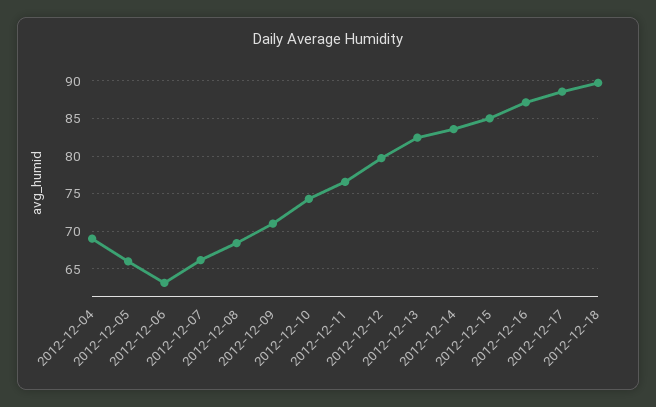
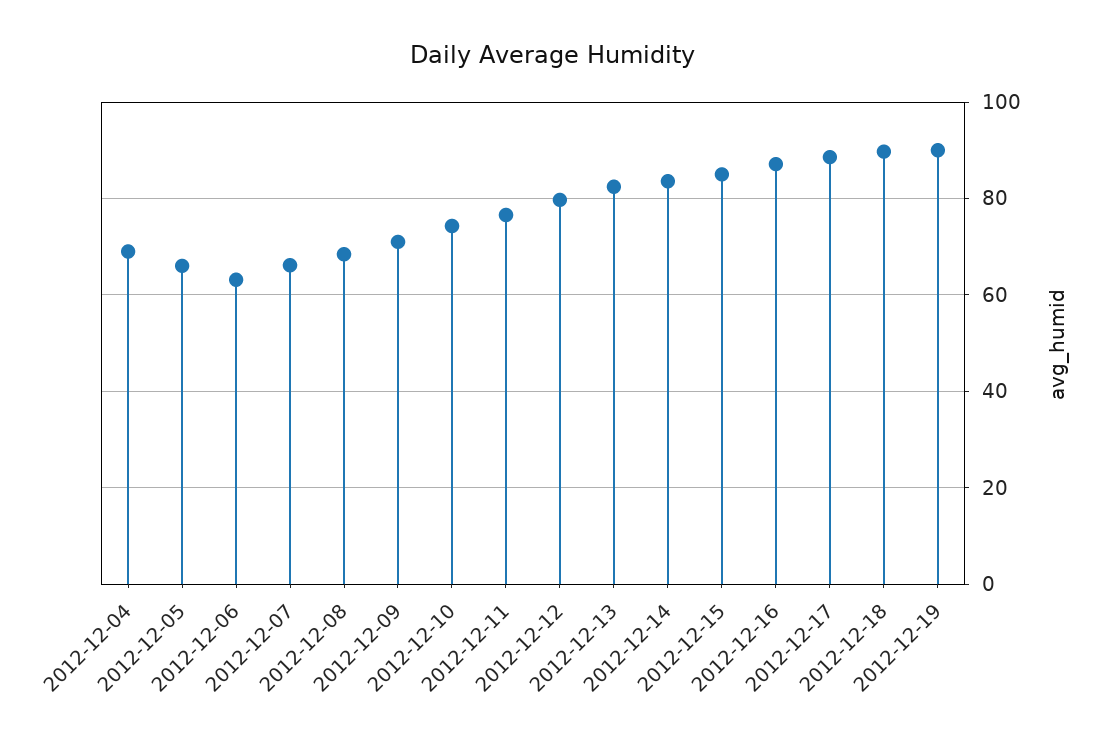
2012-12-19: none -> 90

